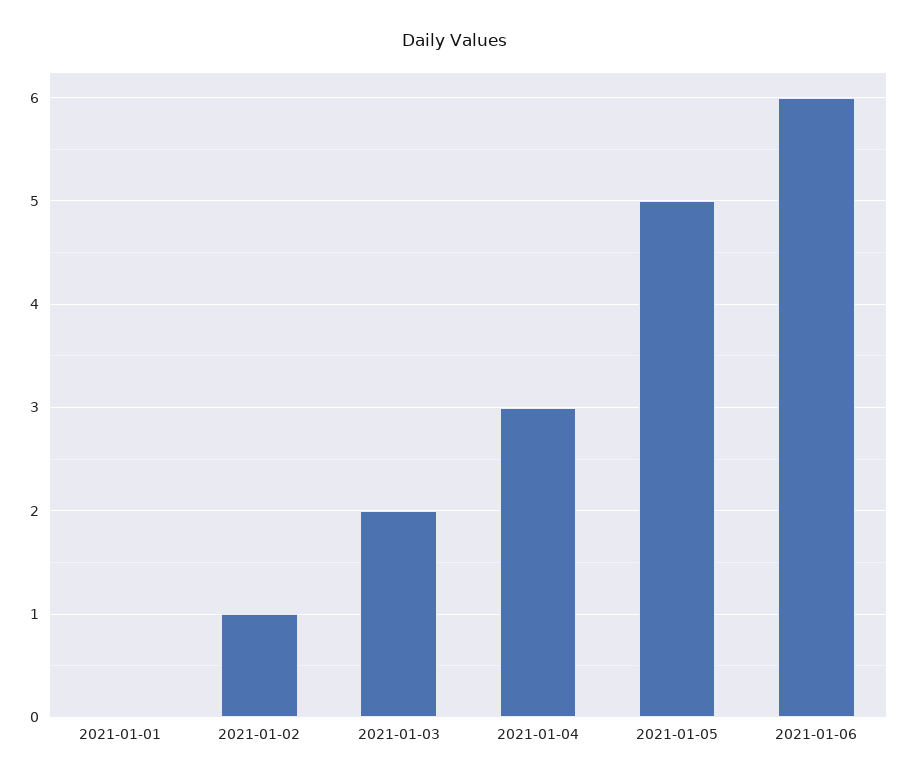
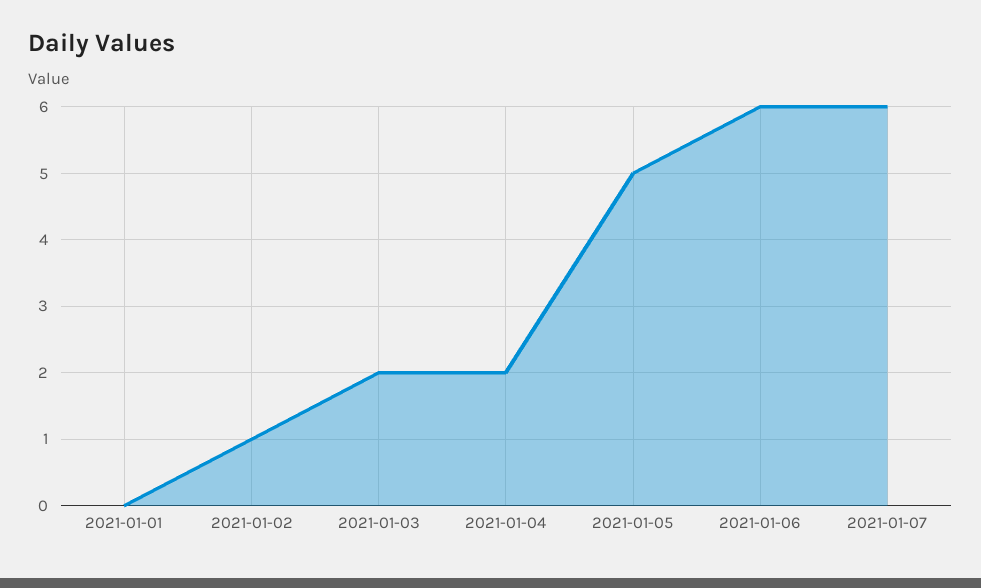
2021-01-04: 3 -> 2
2021-01-07: none -> 6

